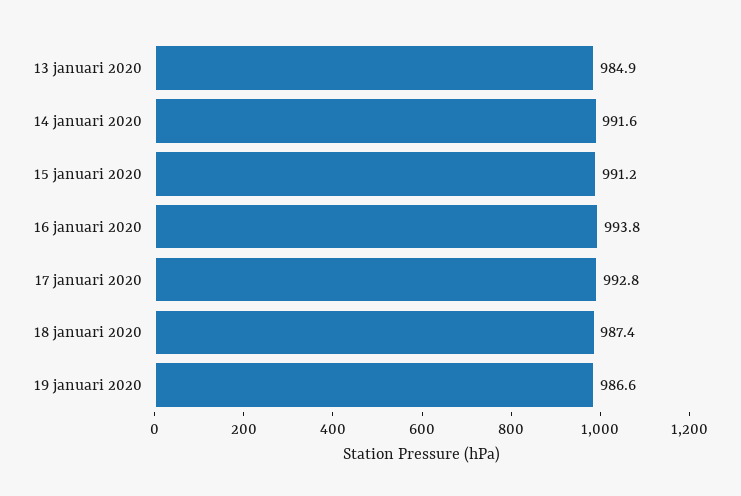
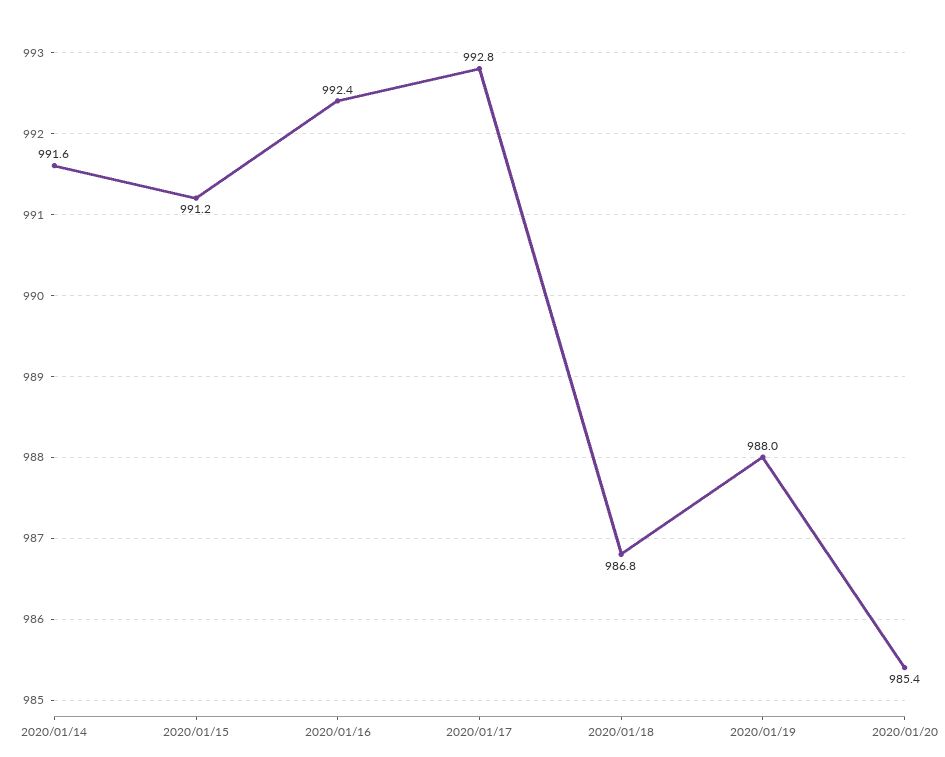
13 januari 2020: 984.9 -> none
16 januari 2020: 993.8 -> 992.4
18 januari 2020: 987.4 -> 986.8
19 januari 2020: 986.6 -> 988
2020/01/20: none -> 985.4

